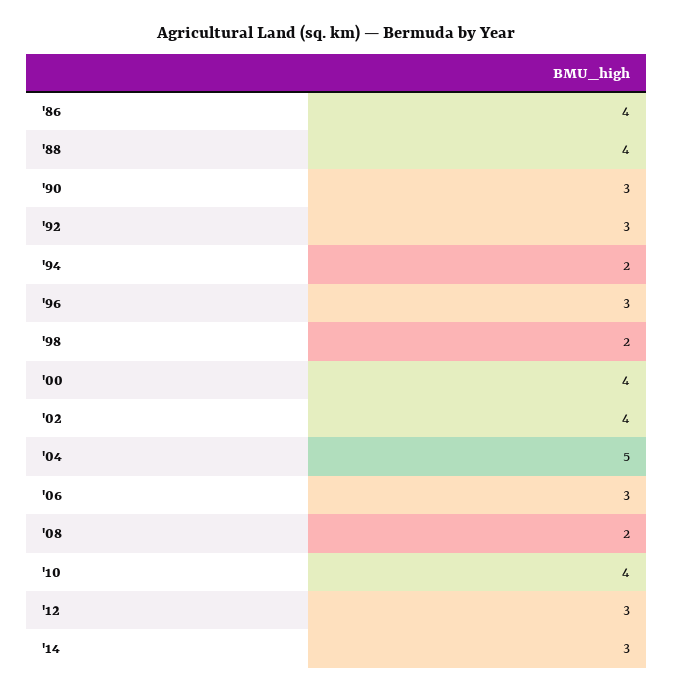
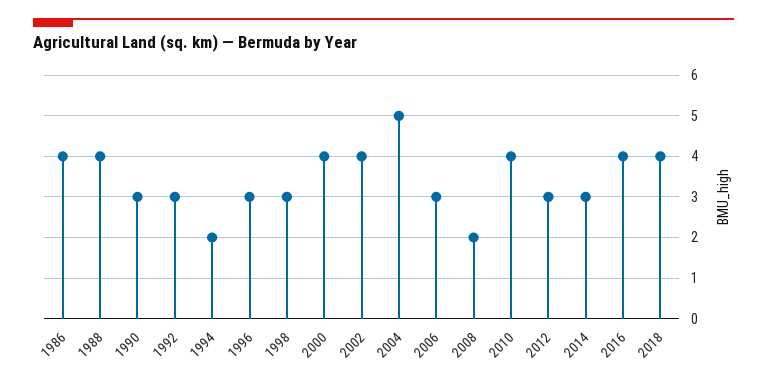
'98: 2 -> 3
2016: none -> 4
2018: none -> 4

